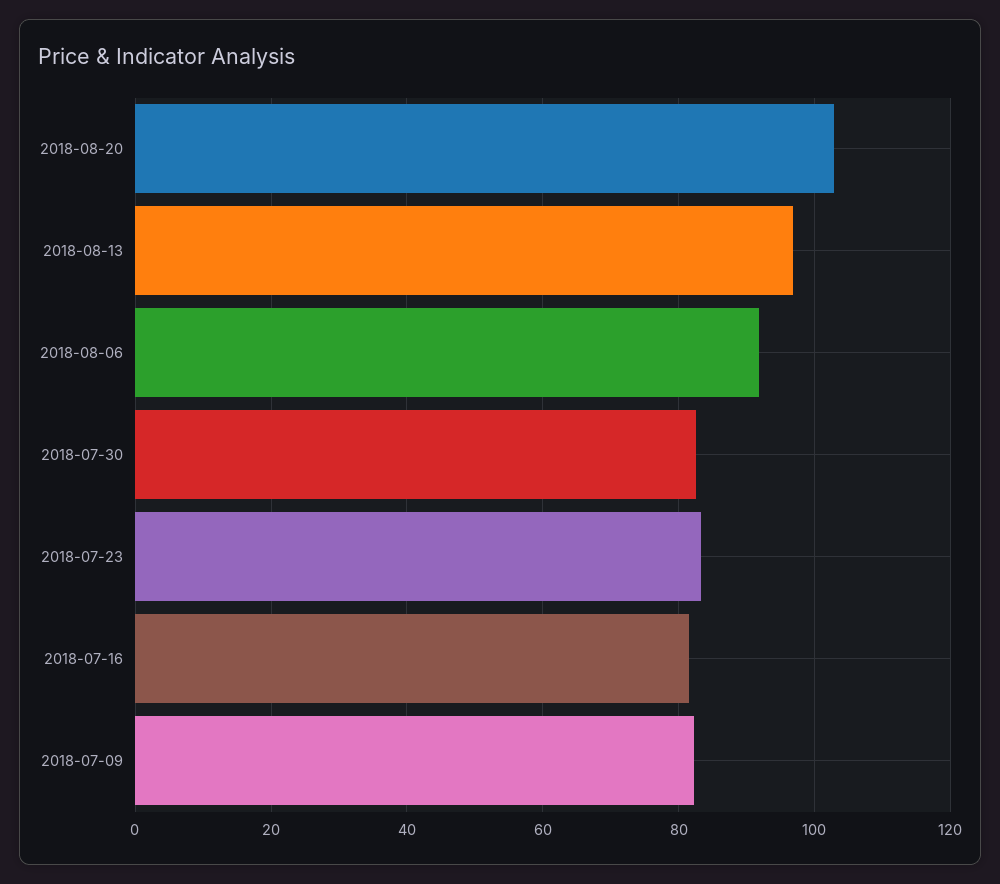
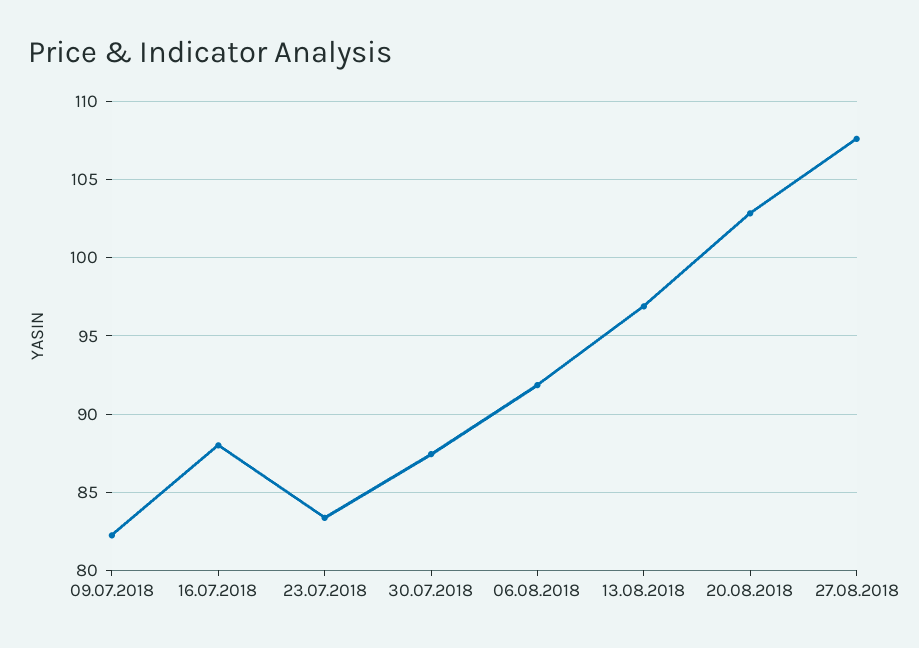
2018-07-30: 82 -> 87.5
2018-07-16: 82 -> 88
27.08.2018: none -> 107.5

